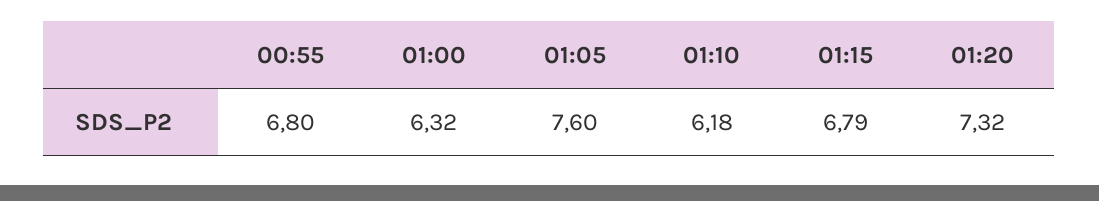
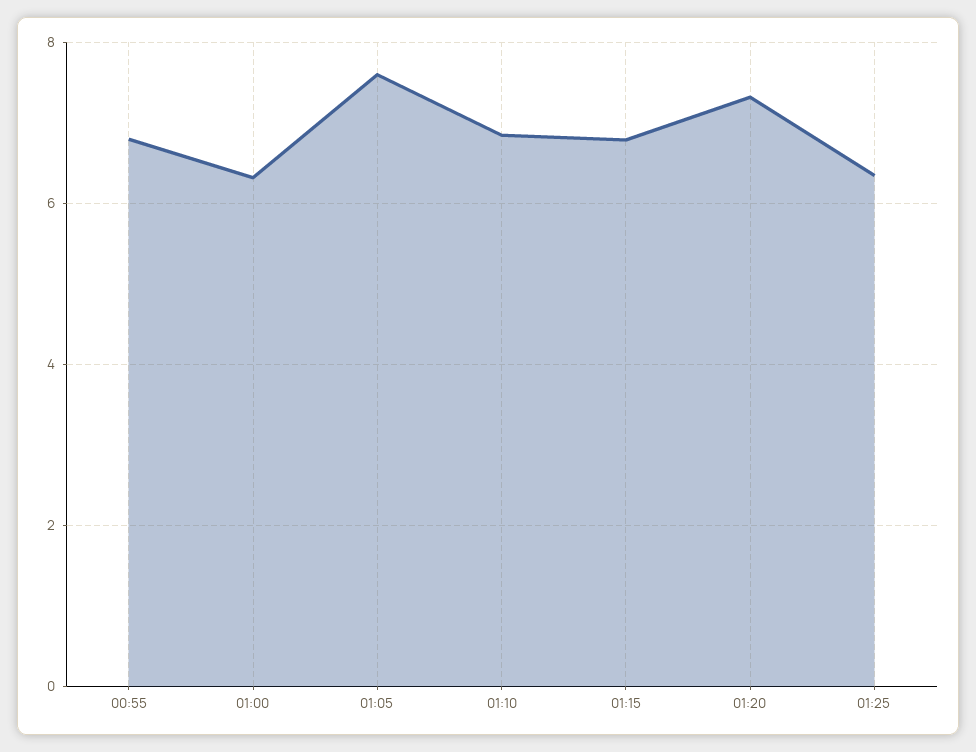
01:10: 6.18 -> 6.8
01:25: none -> 6.4

